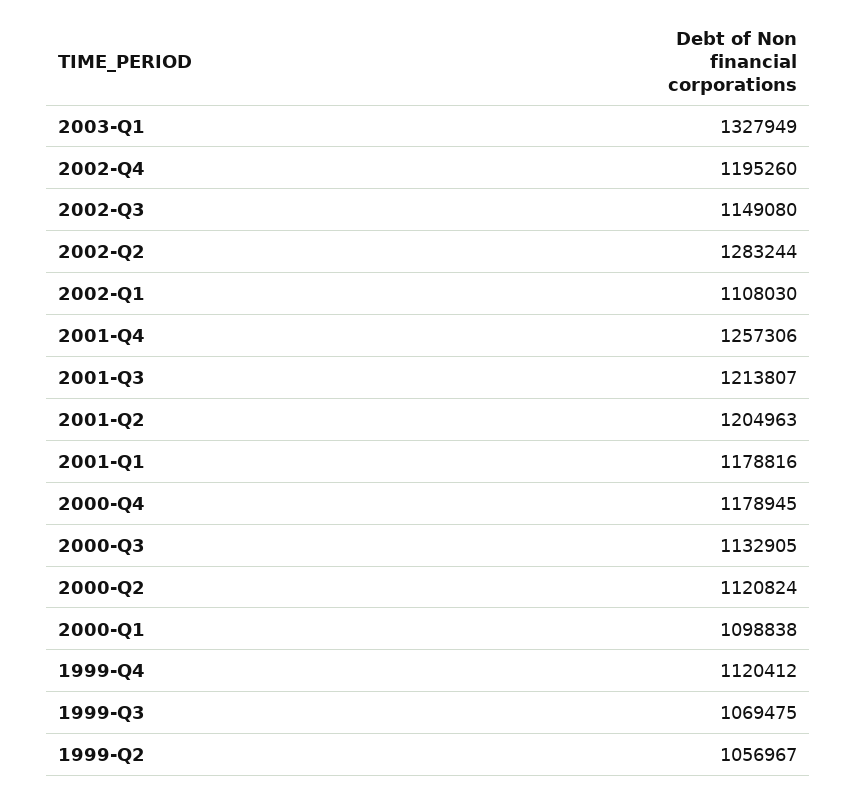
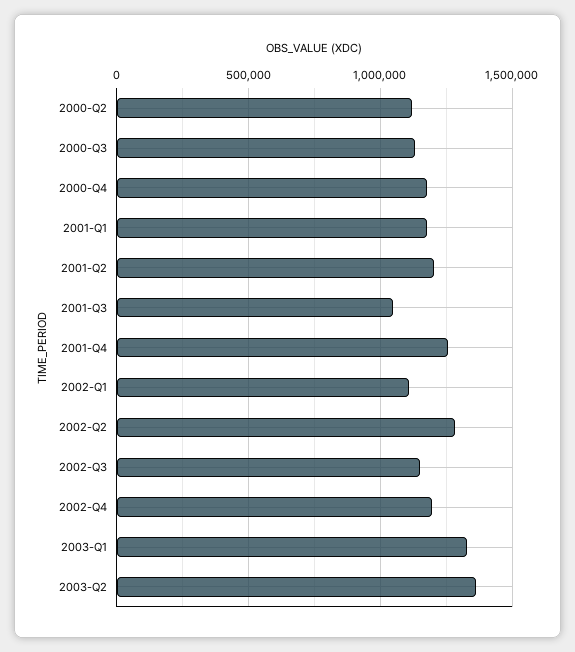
2001-Q3: 1213807 -> 1050000
2000-Q1: 1098838 -> none
1999-Q4: 1120412 -> none
1999-Q3: 1069475 -> none
1999-Q2: 1056967 -> none
2003-Q2: none -> 1350000

